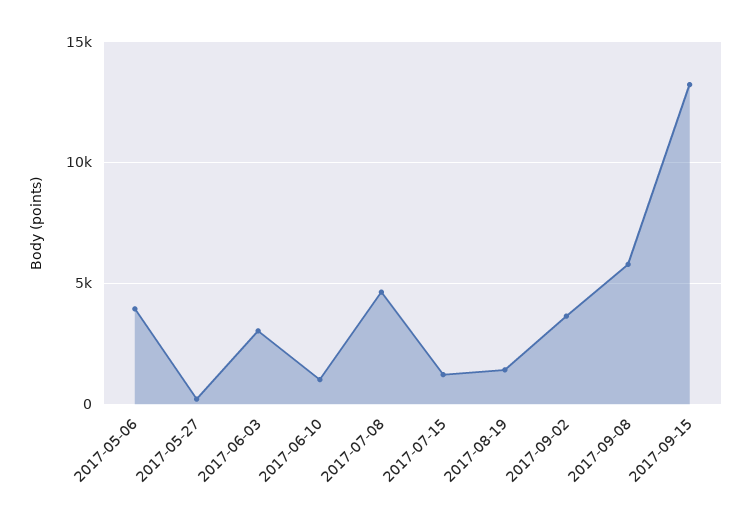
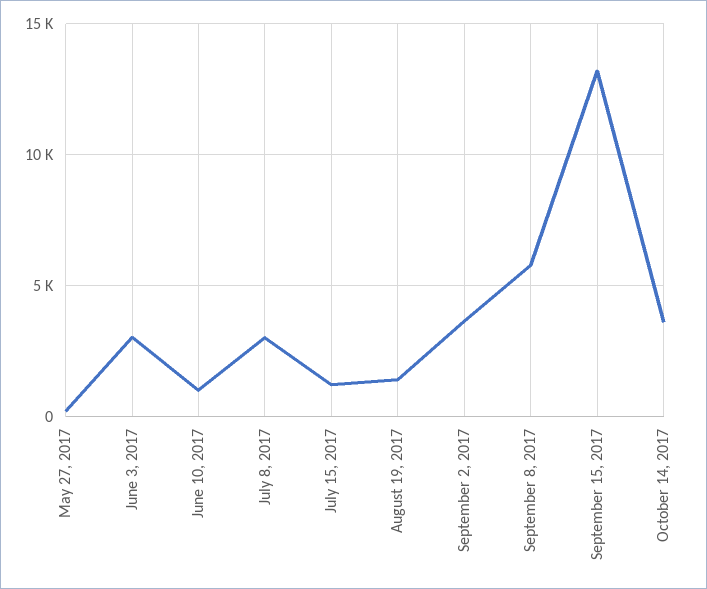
2017-05-06: 4000 -> none
2017-07-08: 4500 -> 3000
October 14, 2017: none -> 3500

